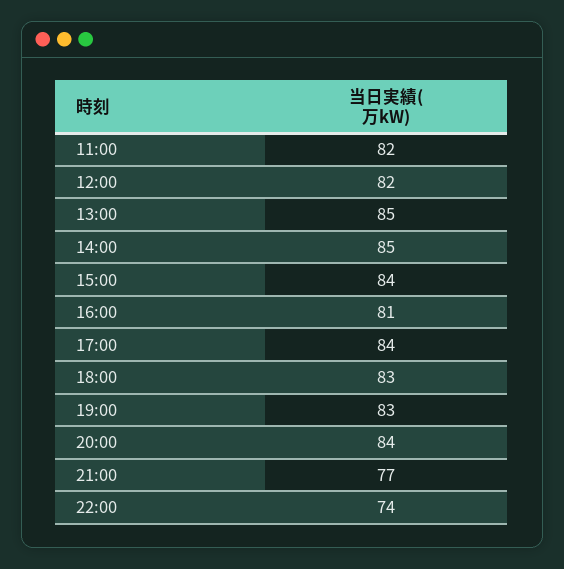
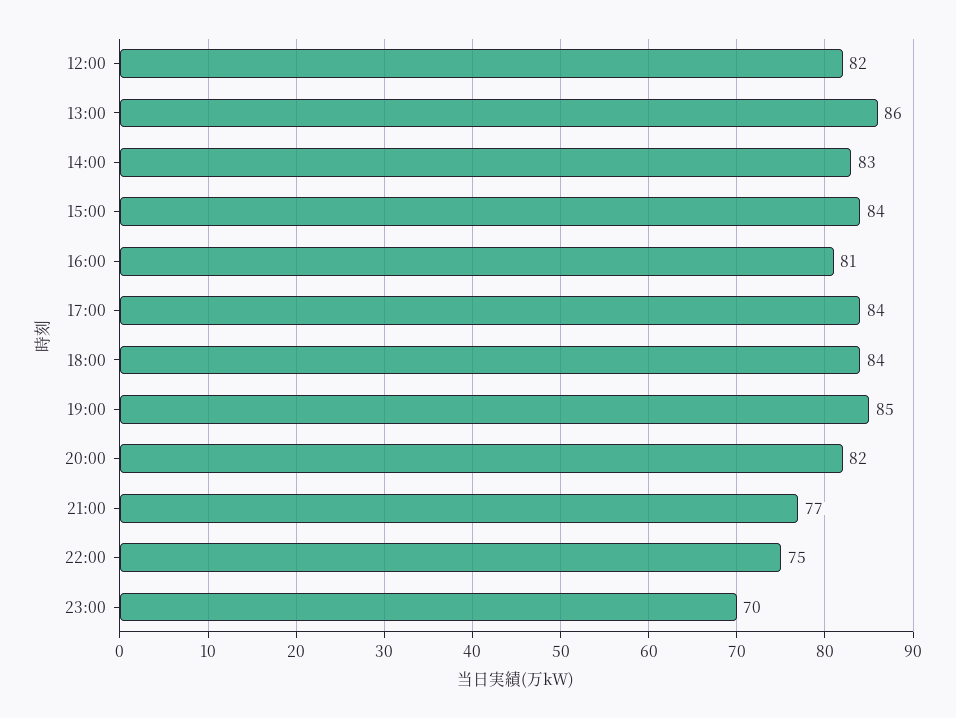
11:00: 82 -> none
13:00: 85 -> 86
14:00: 85 -> 83
18:00: 83 -> 84
19:00: 83 -> 85
20:00: 84 -> 82
22:00: 74 -> 75
23:00: none -> 70

